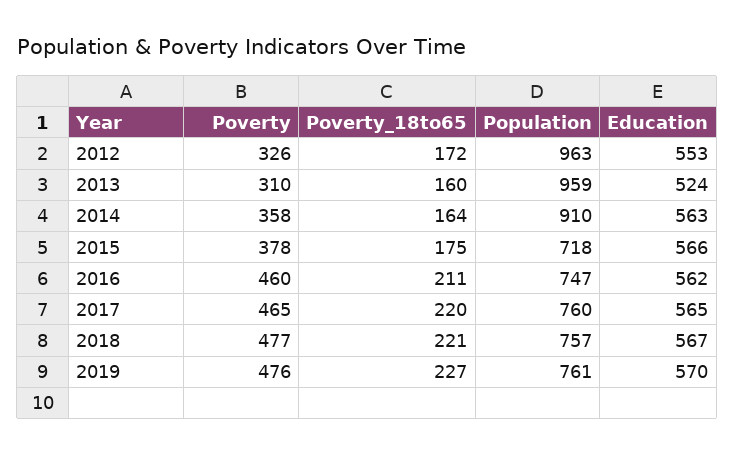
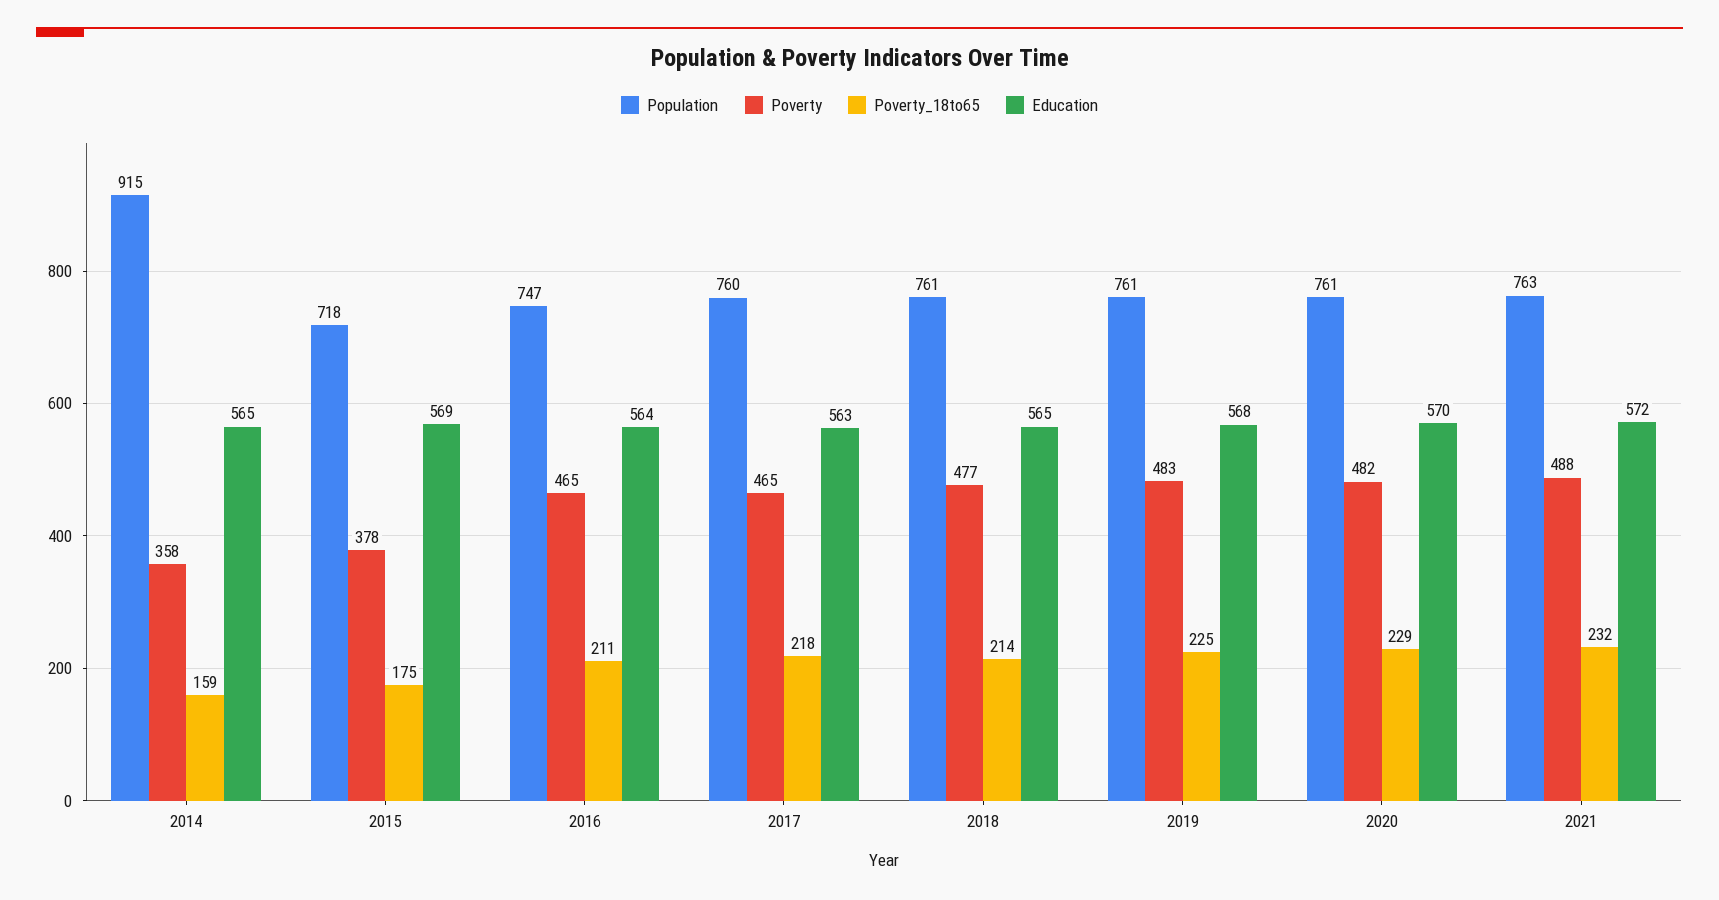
Poverty, 2012: 326 -> none
Poverty_18to65, 2012: 172 -> none
Population, 2012: 963 -> none
Education, 2012: 553 -> none
Poverty, 2013: 310 -> none
Poverty_18to65, 2013: 160 -> none
Population, 2013: 959 -> none
Education, 2013: 524 -> none
Poverty_18to65, 2014: 164 -> 159
Population, 2014: 910 -> 915
Education, 2014: 563 -> 565
Education, 2015: 566 -> 569
Poverty, 2016: 460 -> 465
Education, 2016: 562 -> 564
Poverty_18to65, 2017: 220 -> 218
Education, 2017: 565 -> 563
Poverty_18to65, 2018: 221 -> 214
Population, 2018: 757 -> 761
Education, 2018: 567 -> 565
Poverty, 2019: 476 -> 483
Poverty_18to65, 2019: 227 -> 225
Education, 2019: 570 -> 568
Population, 2020: none -> 761
Poverty, 2020: none -> 482
Poverty_18to65, 2020: none -> 229
Education, 2020: none -> 570
Population, 2021: none -> 763
Poverty, 2021: none -> 488
Poverty_18to65, 2021: none -> 232
Education, 2021: none -> 572

